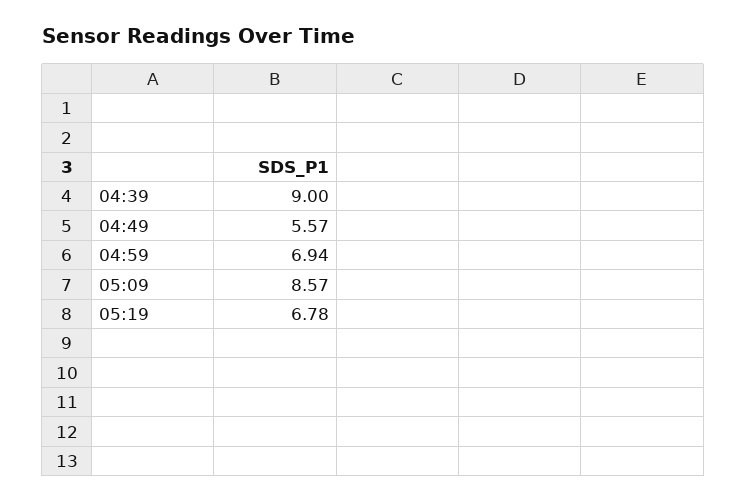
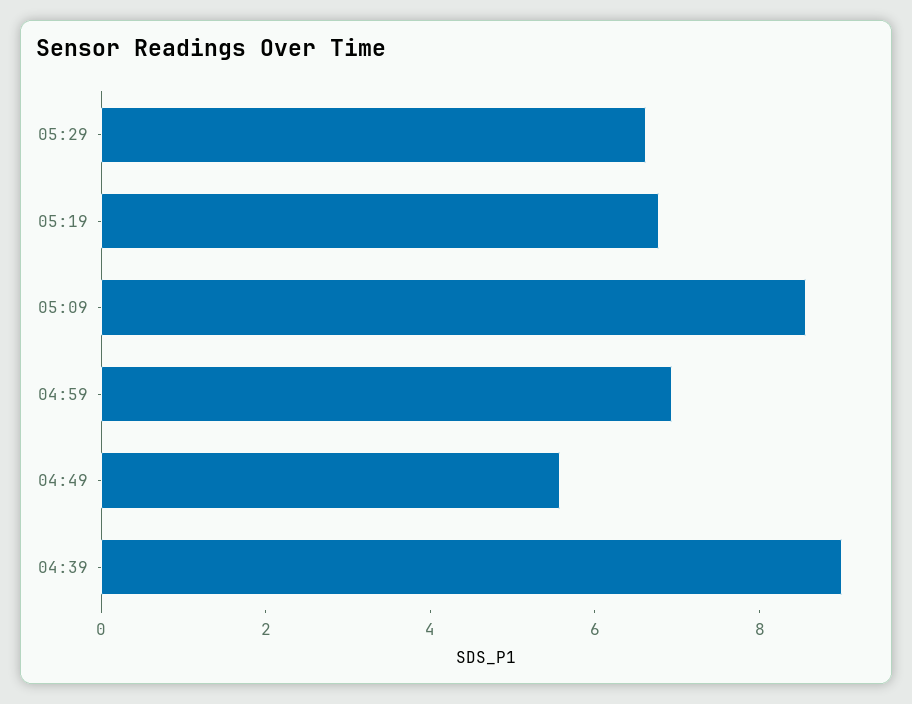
05:29: none -> 6.5

